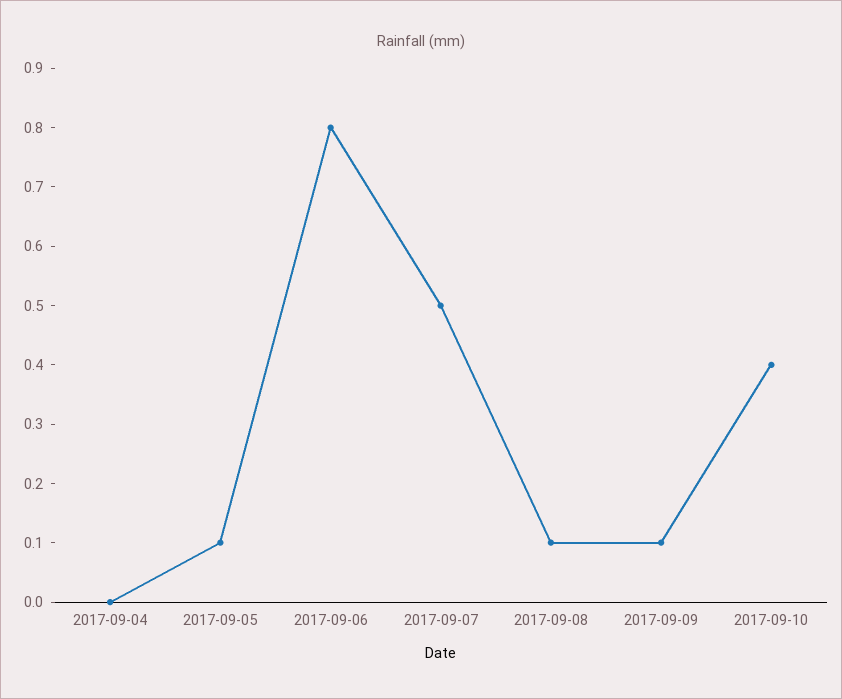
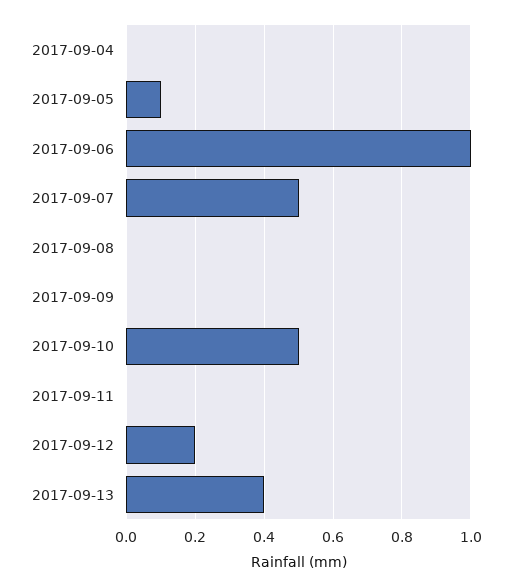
2017-09-06: 0.8 -> 1
2017-09-08: 0.1 -> 0
2017-09-09: 0.1 -> 0
2017-09-10: 0.4 -> 0.5
2017-09-11: none -> 0
2017-09-12: none -> 0.2
2017-09-13: none -> 0.4

